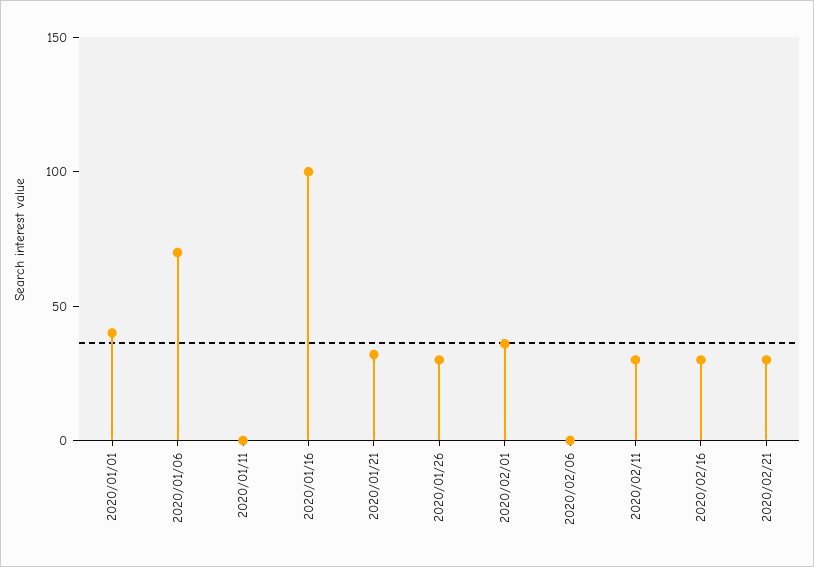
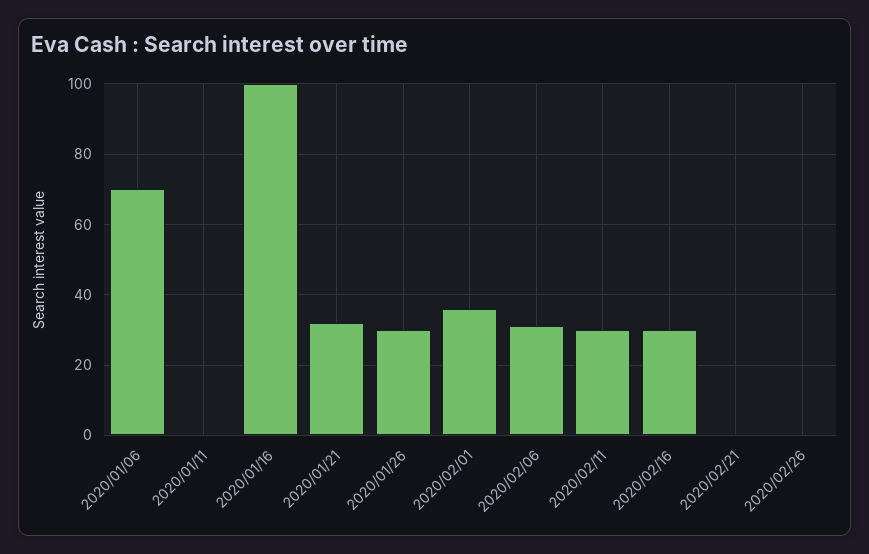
2020/01/01: 40 -> none
2020/02/06: 0 -> 30
2020/02/21: 30 -> 0
2020/02/26: none -> 0

